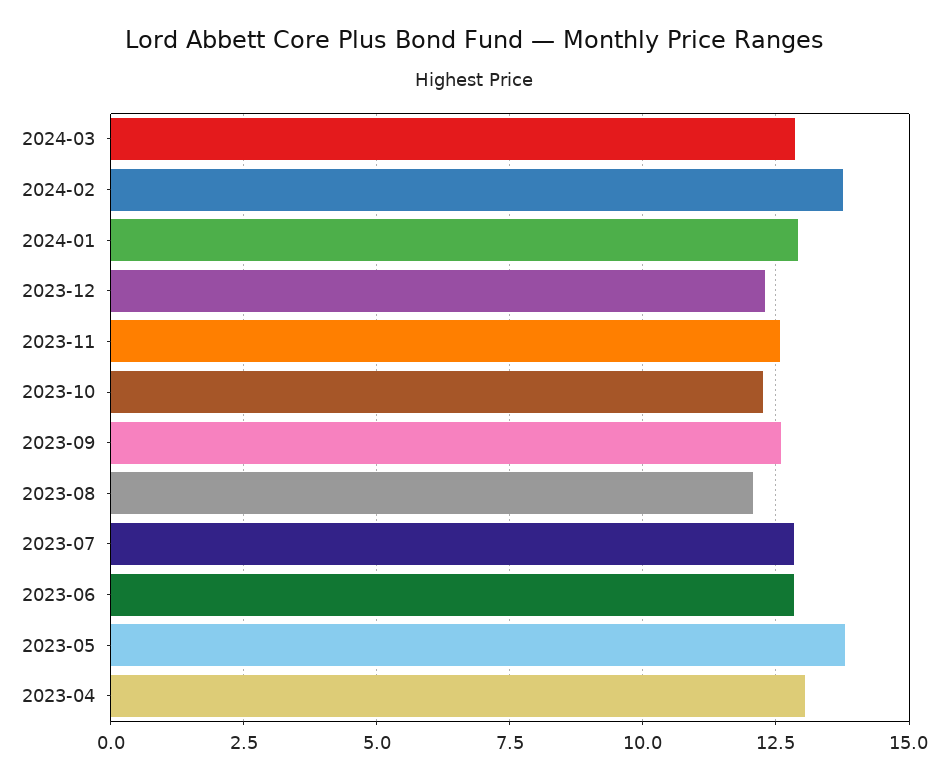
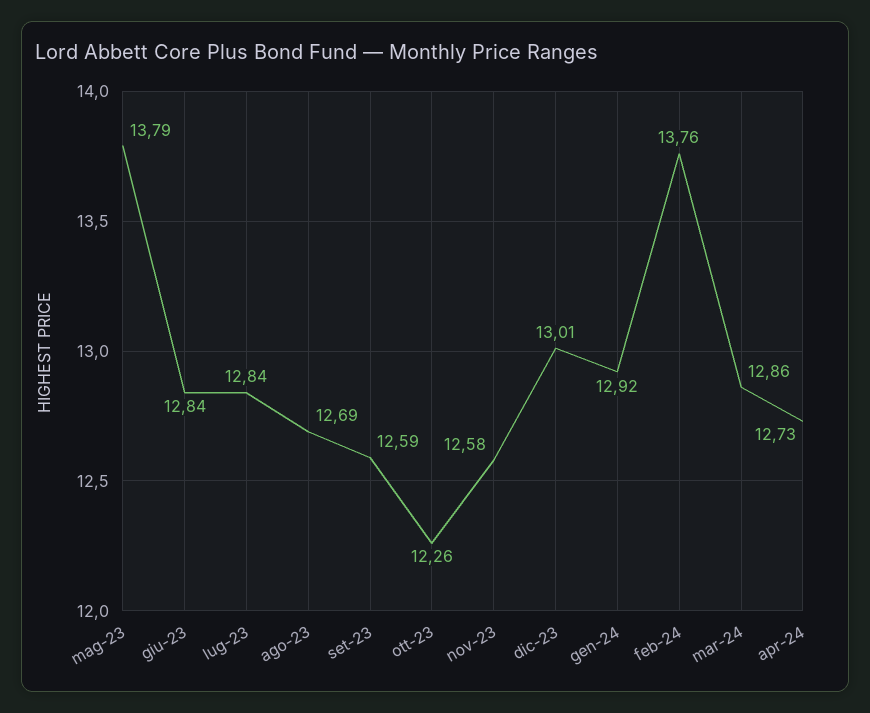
2023-12: 12.25 -> 13.01
2023-08: 12 -> 12.69
2023-04: 13 -> none
apr-24: none -> 12.73

